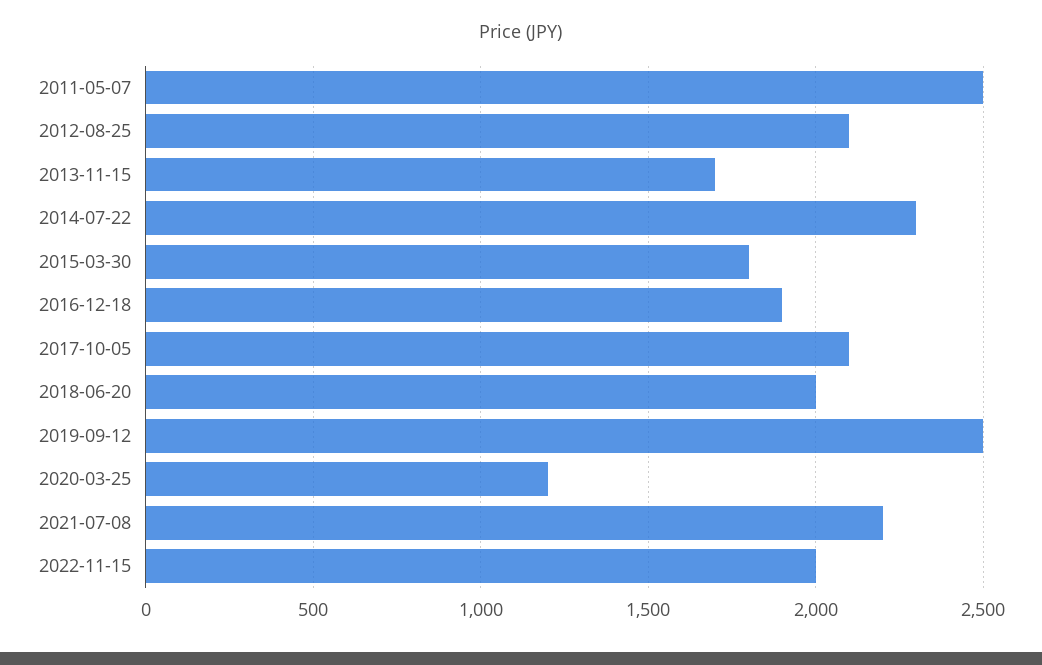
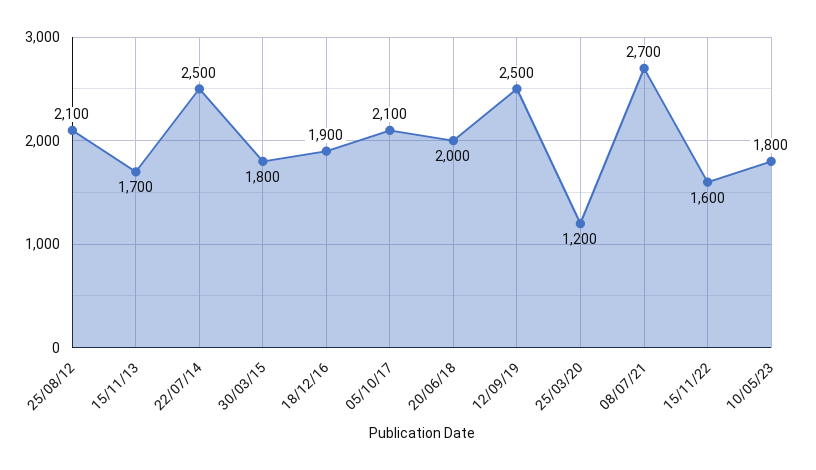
2011-05-07: 2500 -> none
2014-07-22: 2300 -> 2500
2021-07-08: 2200 -> 2700
2022-11-15: 2000 -> 1600
10/05/23: none -> 1800

